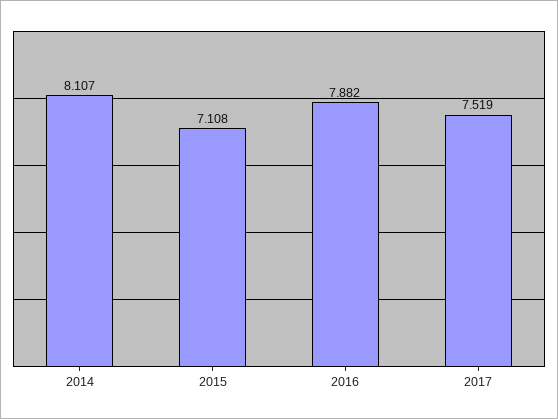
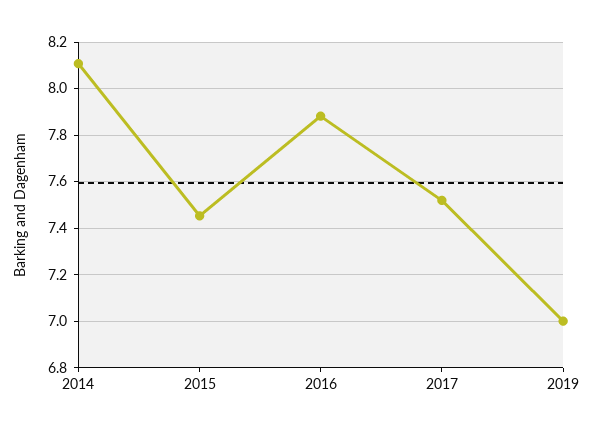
2015: 7.108 -> 7.45
2019: none -> 7

